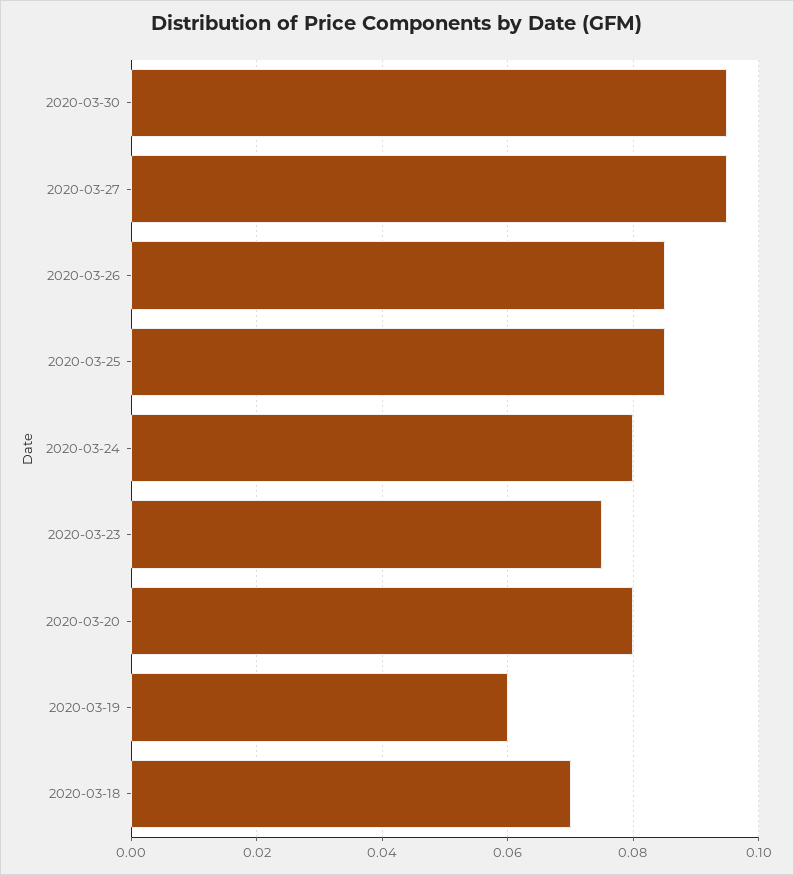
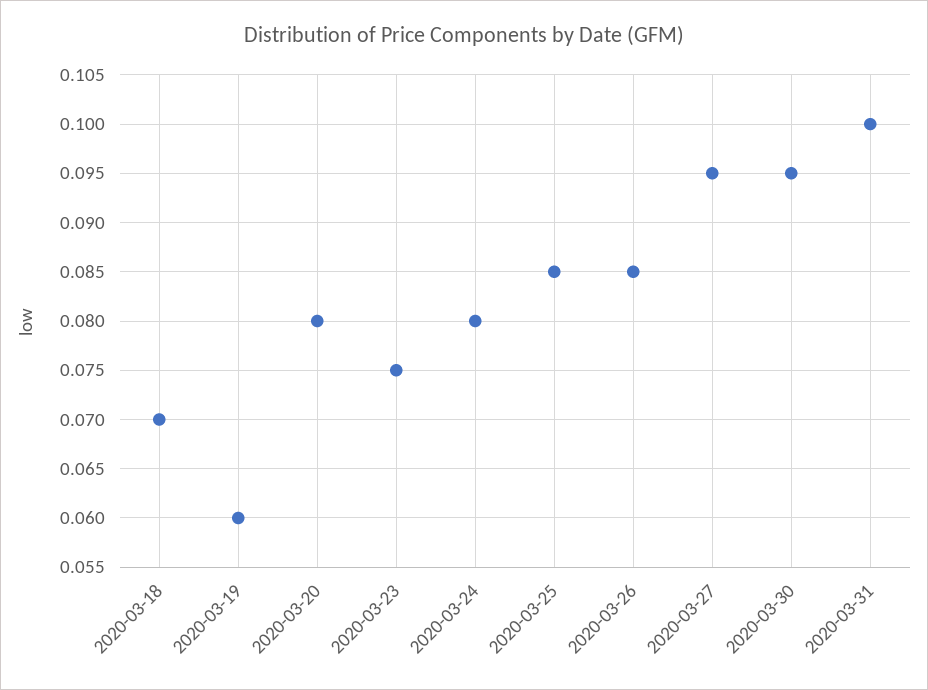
2020-03-31: none -> 0.1

